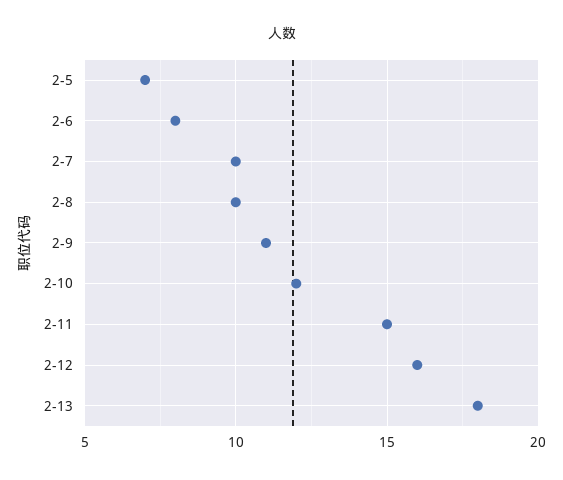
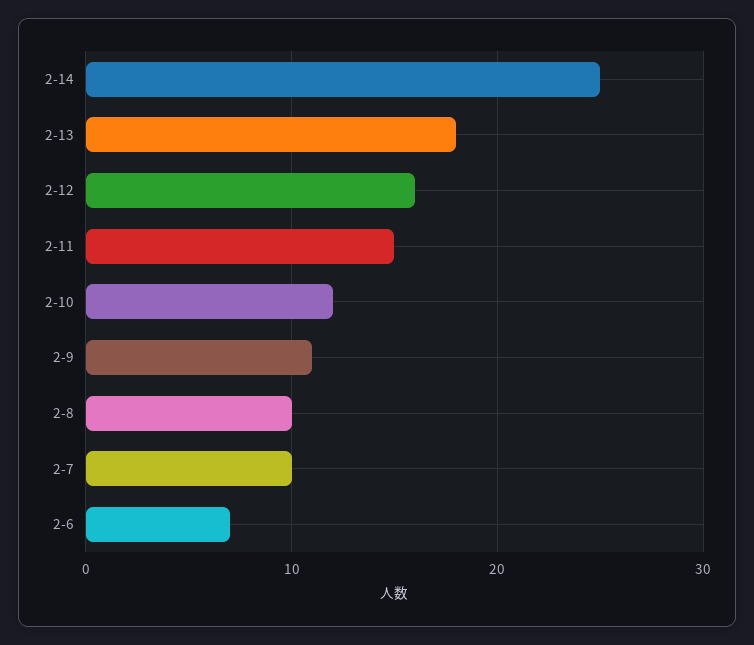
2-5: 7 -> none
2-6: 8 -> 7
2-14: none -> 25

